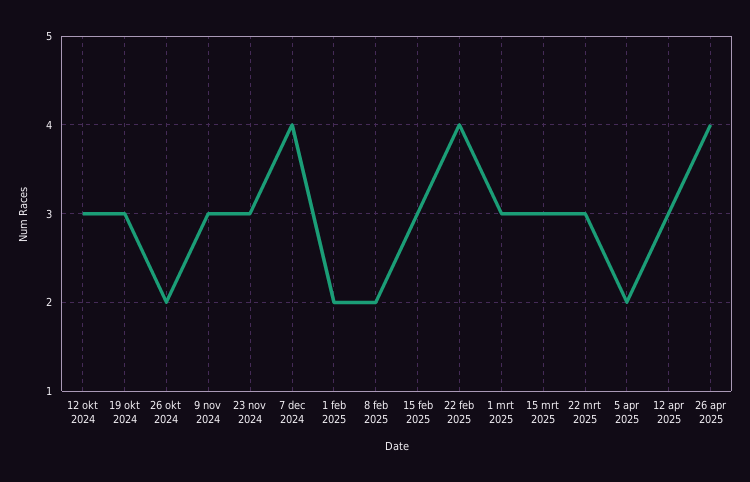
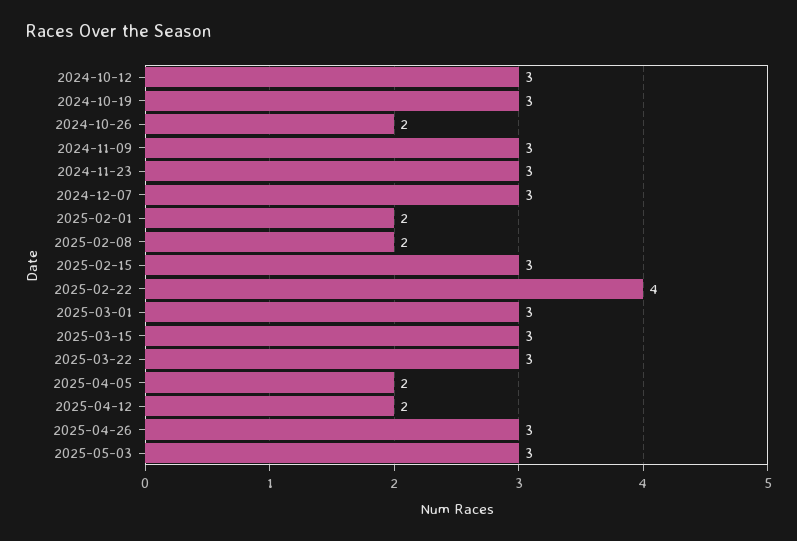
7 dec 2024: 4 -> 3
12 apr 2025: 3 -> 2
26 apr 2025: 4 -> 3
2025-05-03: none -> 3

